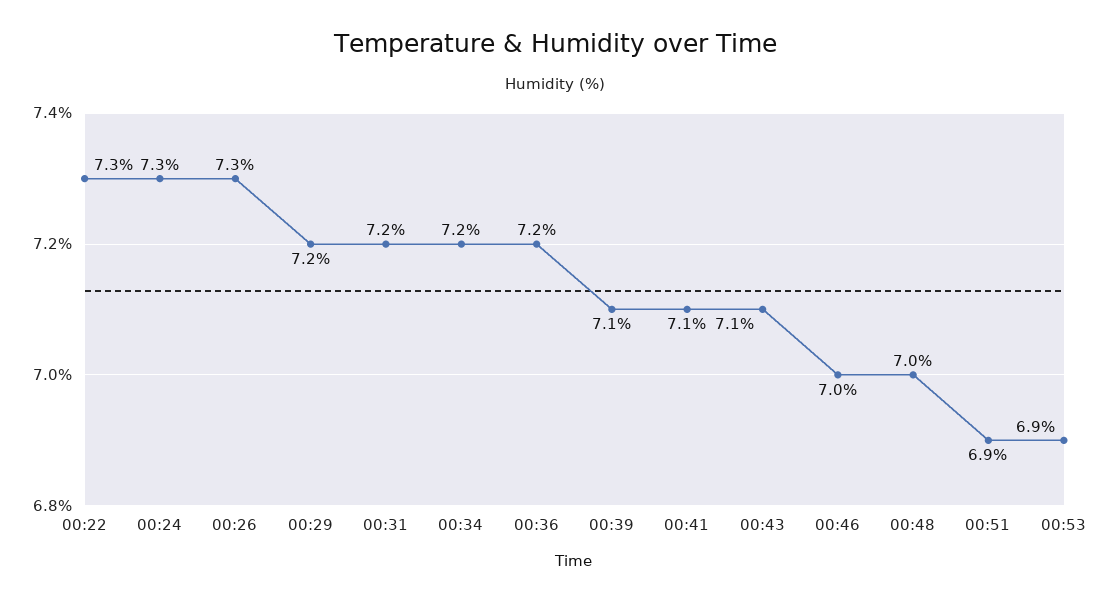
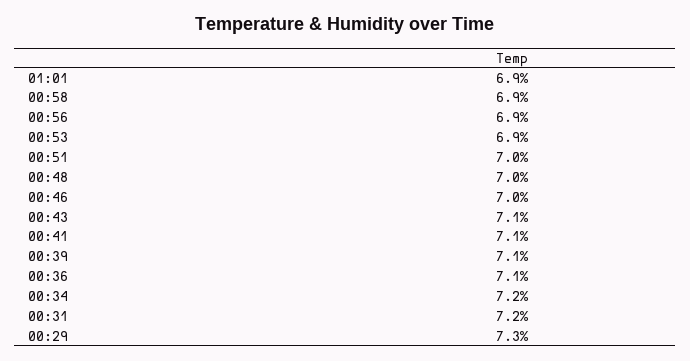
00:22: 7.3 -> none
00:24: 7.3 -> none
00:26: 7.3 -> none
00:29: 7.2 -> 7.3
00:36: 7.2 -> 7.1
00:51: 6.9 -> 7
01:01: none -> 6.9
00:58: none -> 6.9
00:56: none -> 6.9

